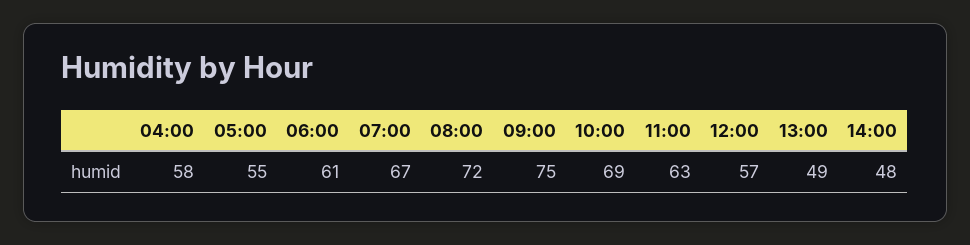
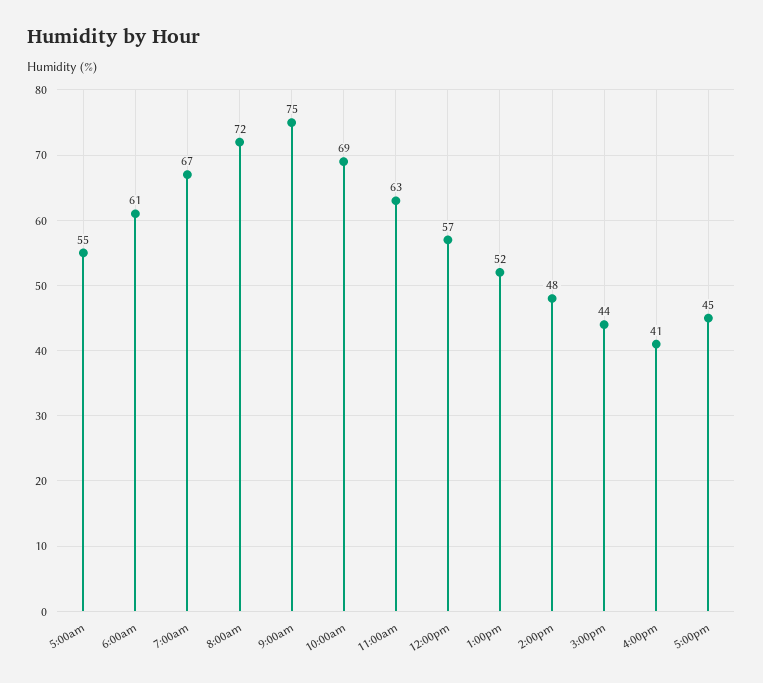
04:00: 58 -> none
13:00: 49 -> 52
3:00pm: none -> 44
4:00pm: none -> 41
5:00pm: none -> 45

